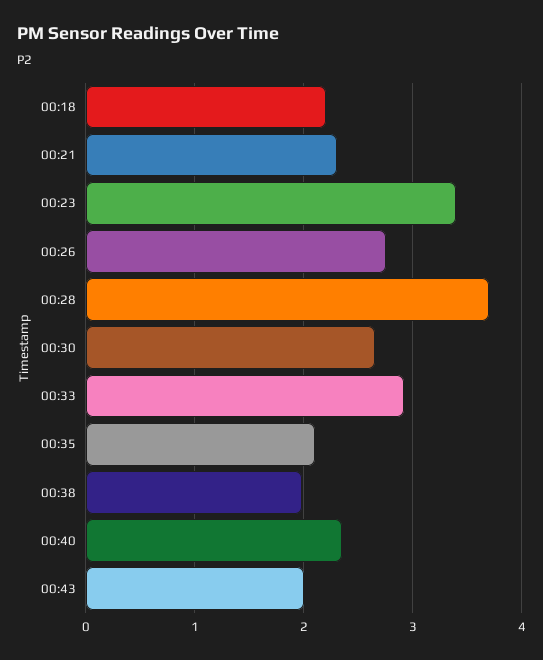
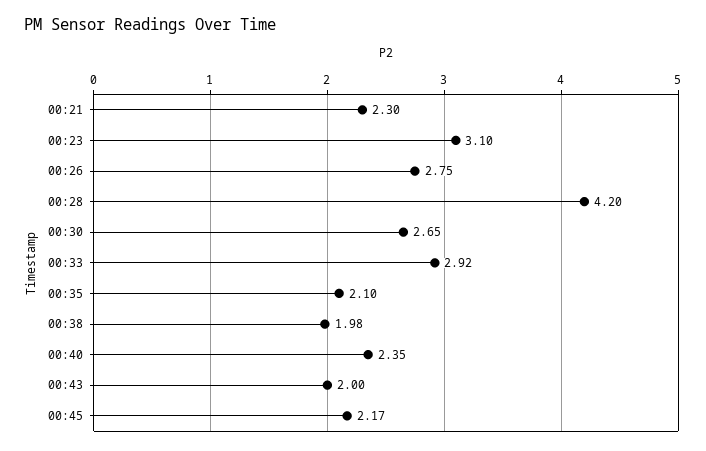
00:18: 2.2 -> none
00:23: 3.4 -> 3.1
00:28: 3.7 -> 4.2
00:45: none -> 2.17

